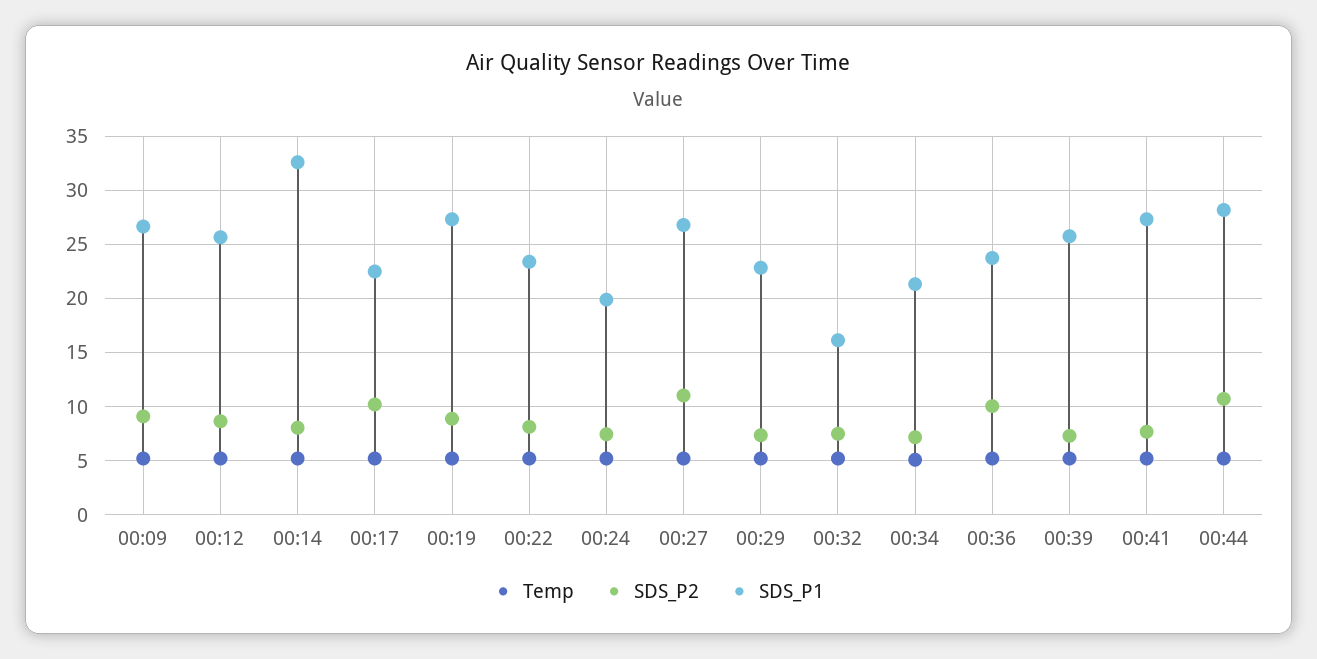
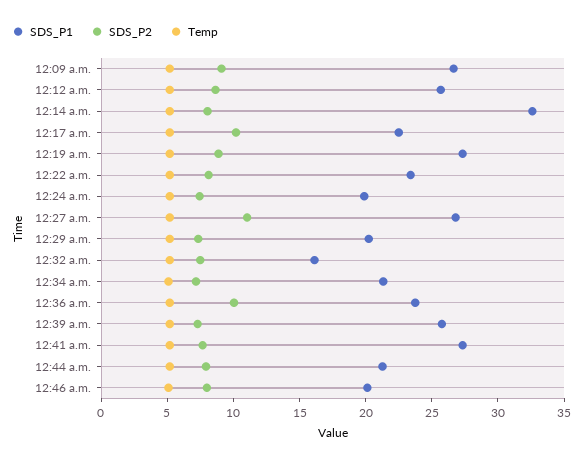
SDS_P1, 00:29: 23 -> 20
SDS_P2, 00:44: 11 -> 8
SDS_P1, 00:44: 28 -> 21
SDS_P1, 12:46 a.m.: none -> 20
SDS_P2, 12:46 a.m.: none -> 8
Temp, 12:46 a.m.: none -> 5

